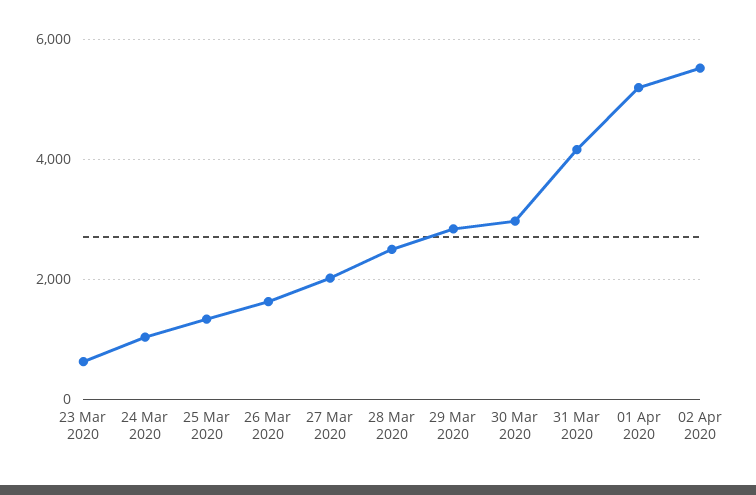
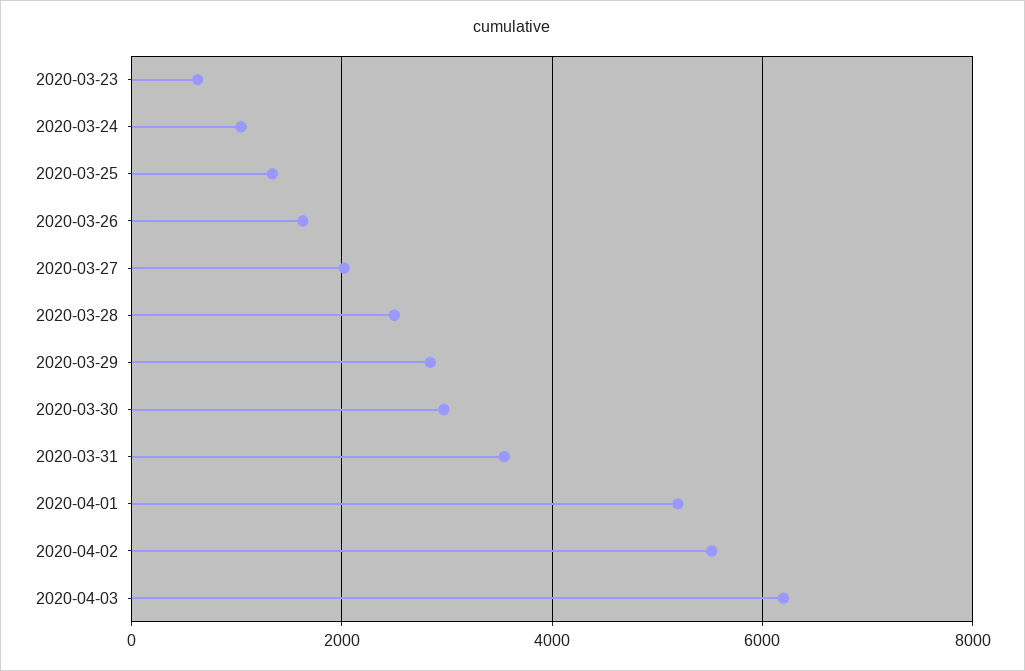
31 Mar 2020: 4200 -> 3600
2020-04-03: none -> 6200

